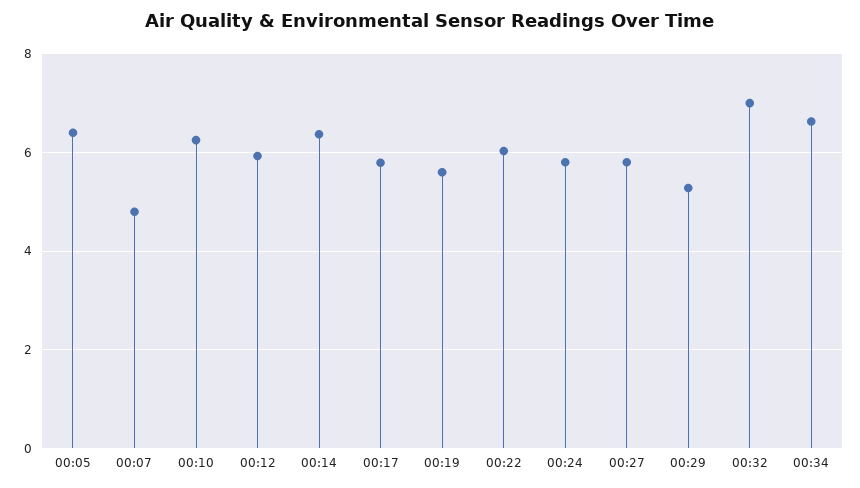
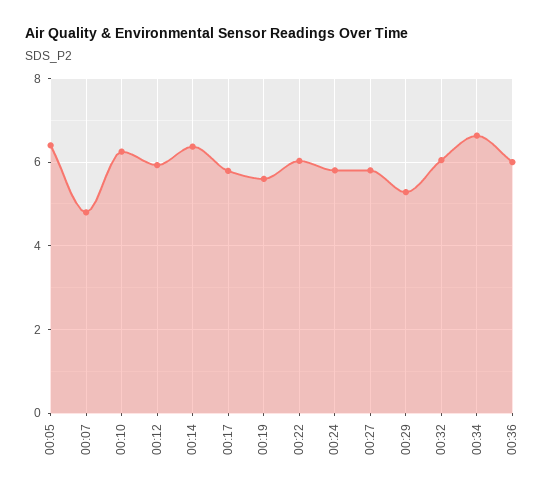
00:32: 7 -> 6
00:36: none -> 6

